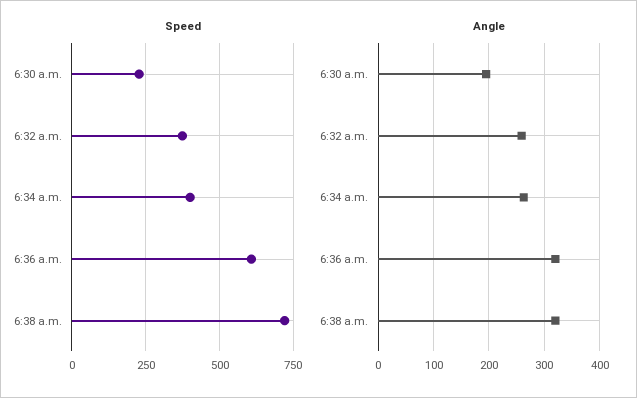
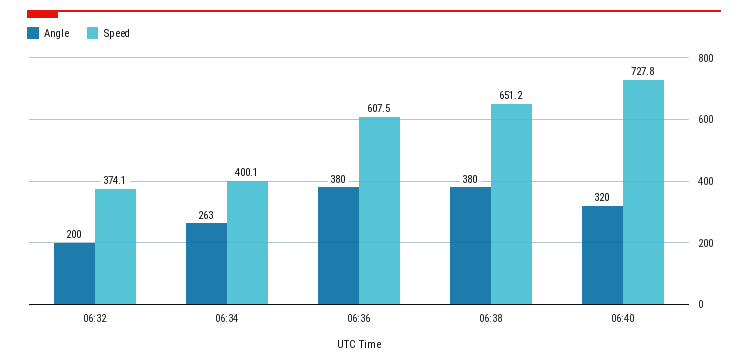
Speed, 6:30 a.m.: 225 -> none
Speed, 6:38 a.m.: 725 -> 651.2
Angle, 6:30 a.m.: 200 -> none
Angle, 6:32 a.m.: 260 -> 200
Angle, 6:36 a.m.: 320 -> 380
Angle, 6:38 a.m.: 320 -> 380
Angle, 06:40: none -> 320
Speed, 06:40: none -> 727.8

